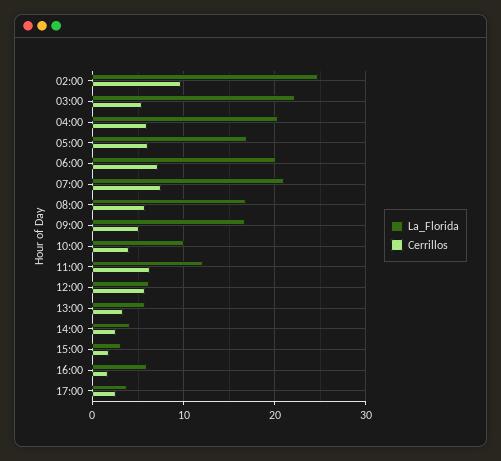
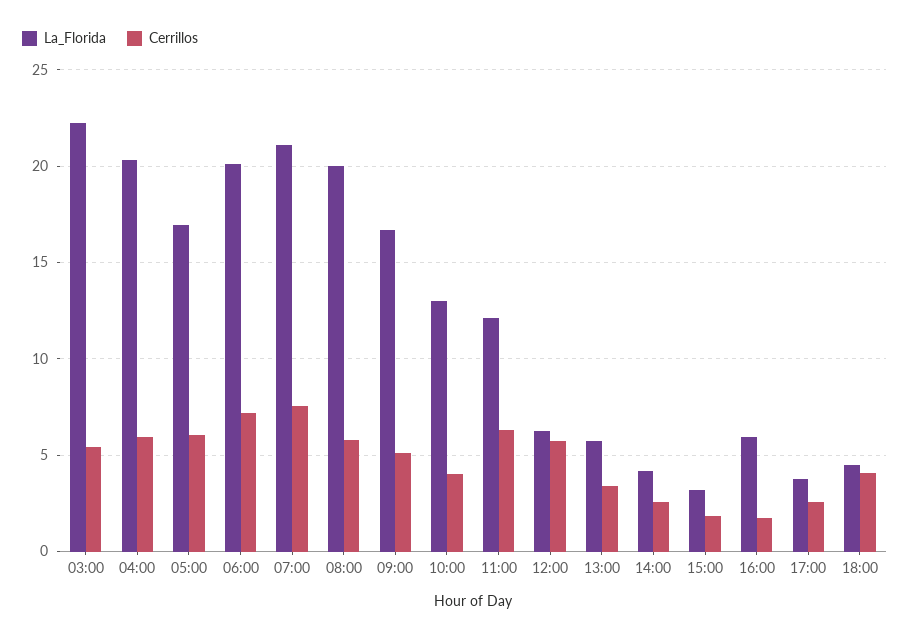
La_Florida, 02:00: 25 -> none
Cerrillos, 02:00: 10 -> none
La_Florida, 08:00: 17 -> 20
La_Florida, 10:00: 10 -> 13
La_Florida, 18:00: none -> 4.5
Cerrillos, 18:00: none -> 4

